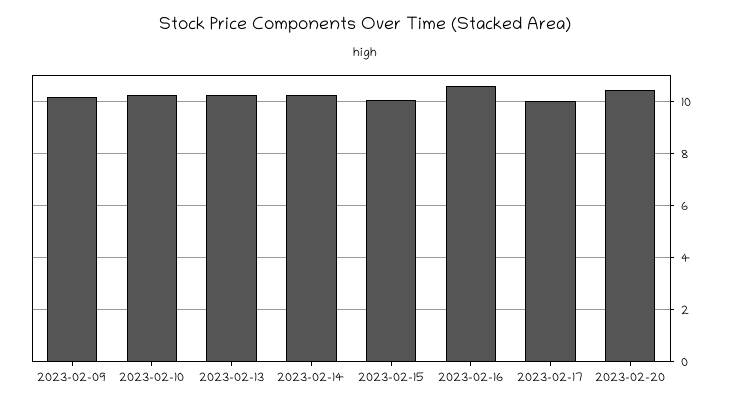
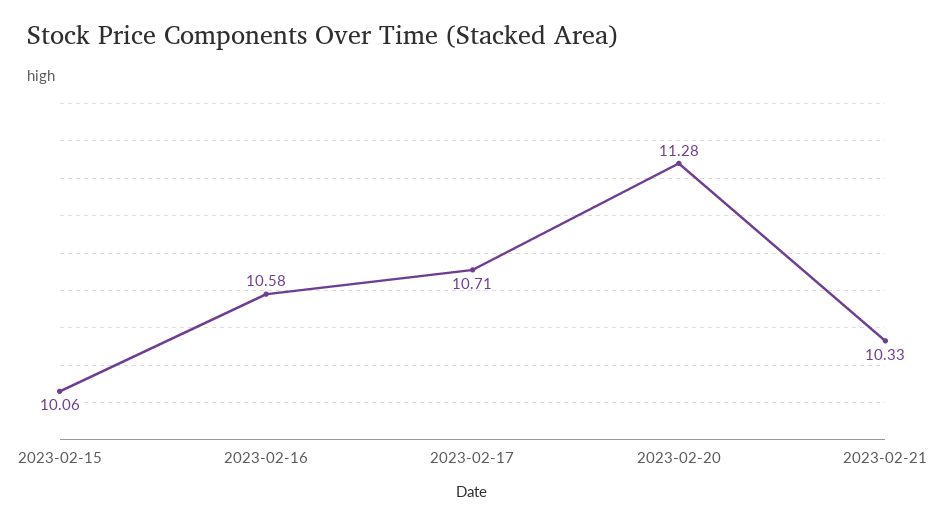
2023-02-09: 10.25 -> none
2023-02-10: 10.25 -> none
2023-02-13: 10.25 -> none
2023-02-14: 10.25 -> none
2023-02-17: 10 -> 10.71
2023-02-20: 10.5 -> 11.28
2023-02-21: none -> 10.33

